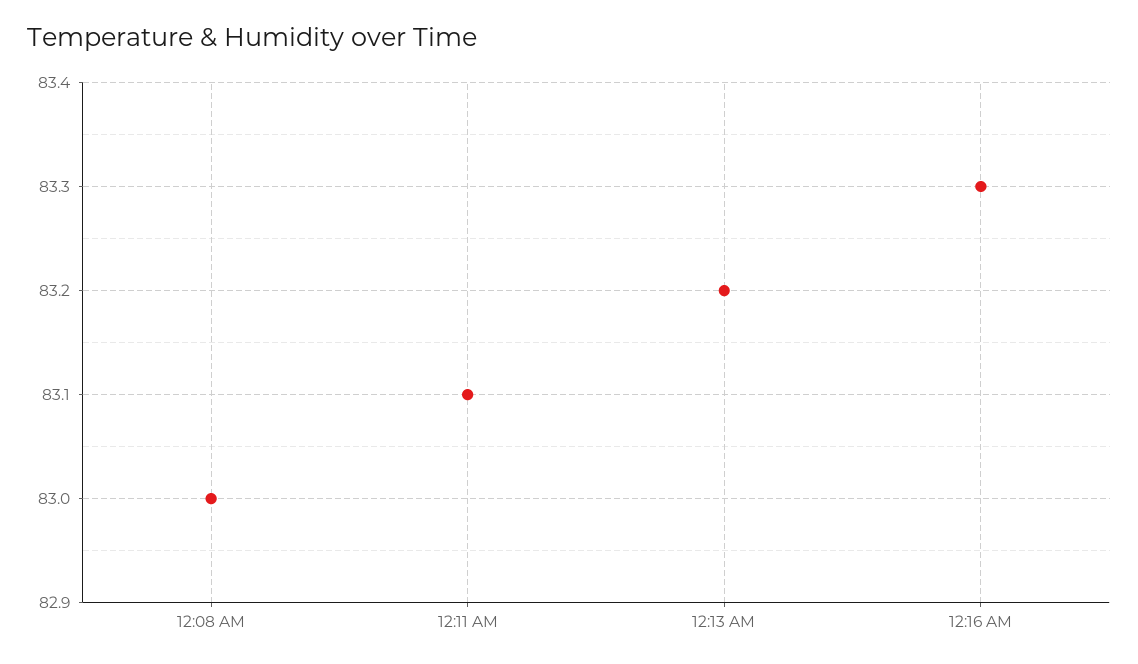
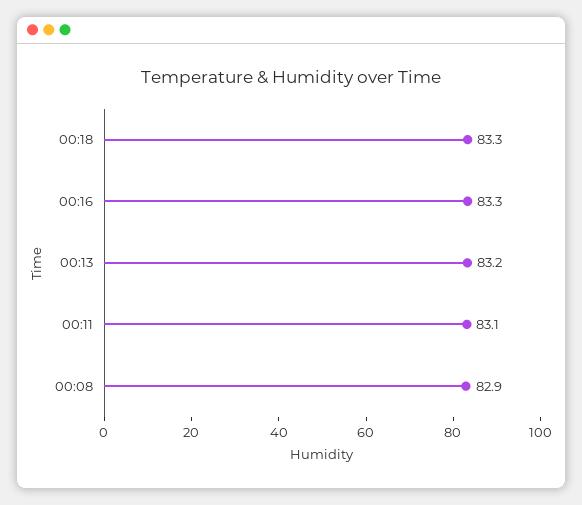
12:08 AM: 83 -> 82.9
00:18: none -> 83.3

